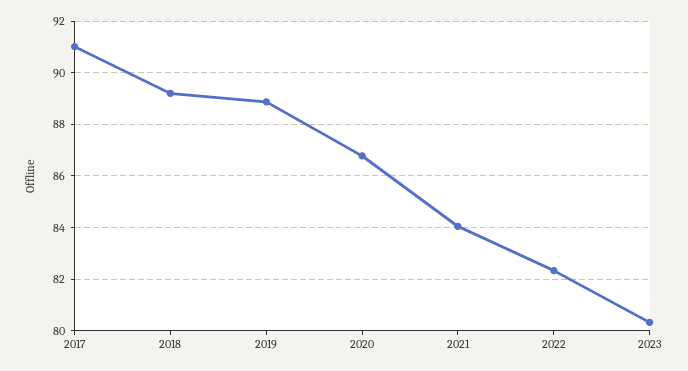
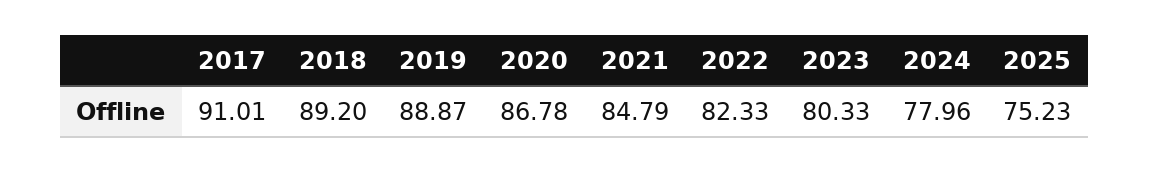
2021: 84 -> 84.79
2024: none -> 77.96
2025: none -> 75.23

